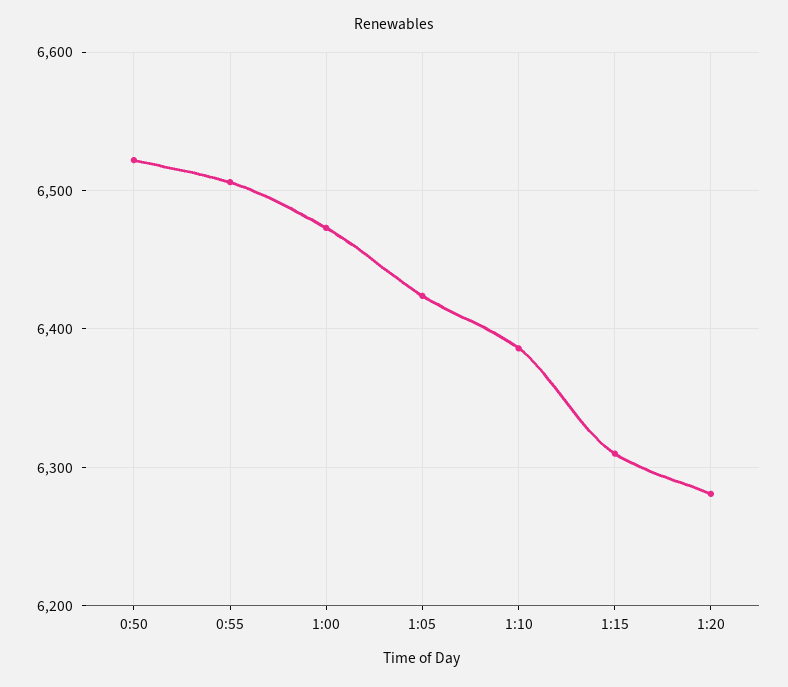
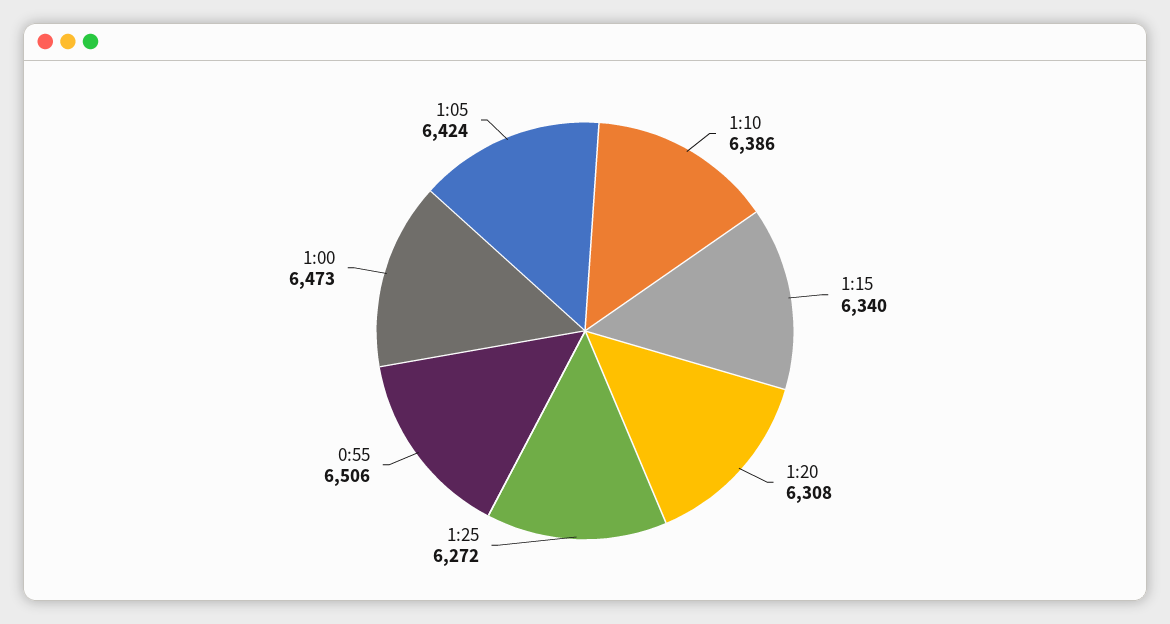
0:50: 6520 -> none
1:15: 6310 -> 6340
1:20: 6280 -> 6308
1:25: none -> 6272

